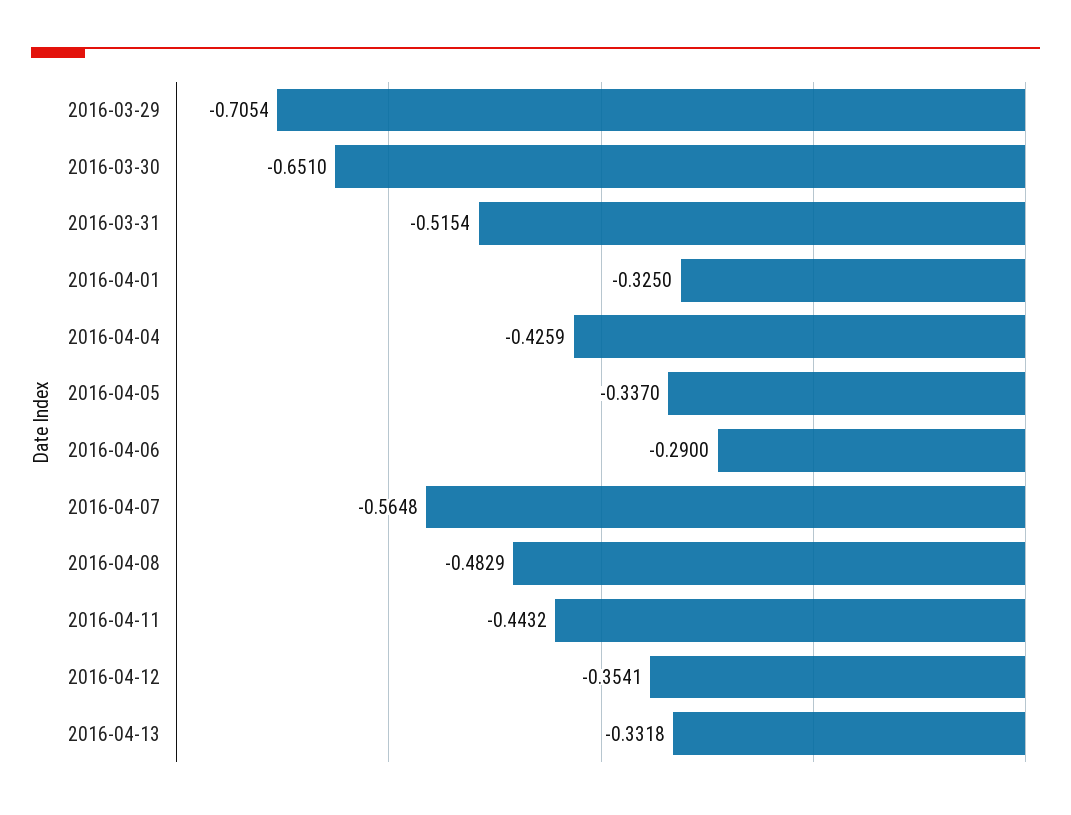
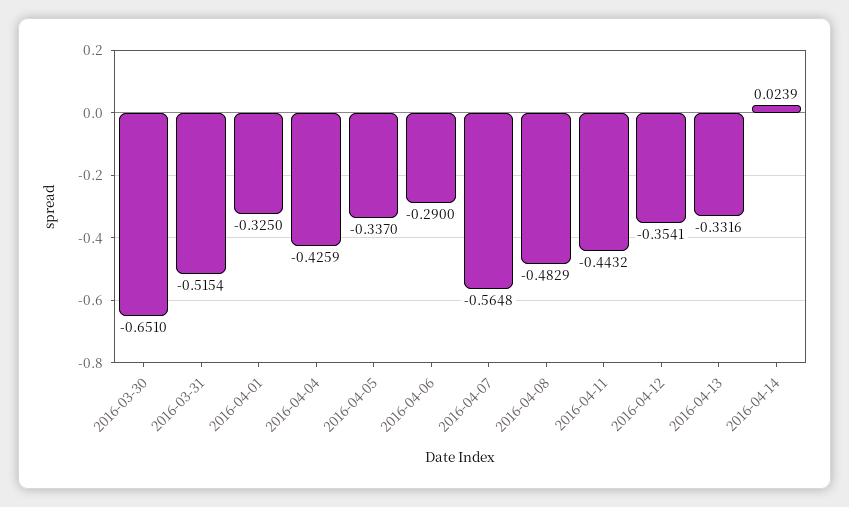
2016-03-29: -0.7054 -> none
2016-04-13: -0.3318 -> -0.3316
2016-04-14: none -> 0.0239

